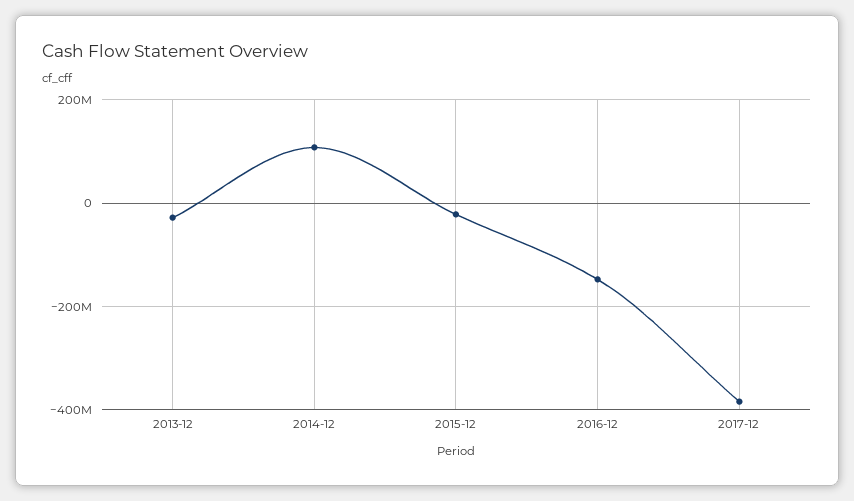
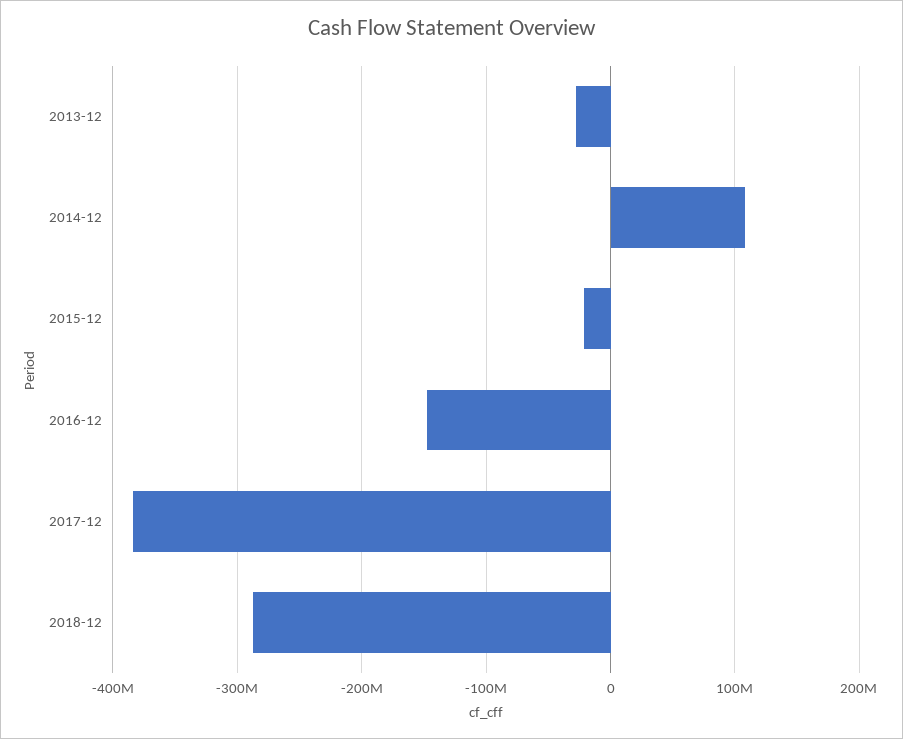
2018-12: none -> -290000000

